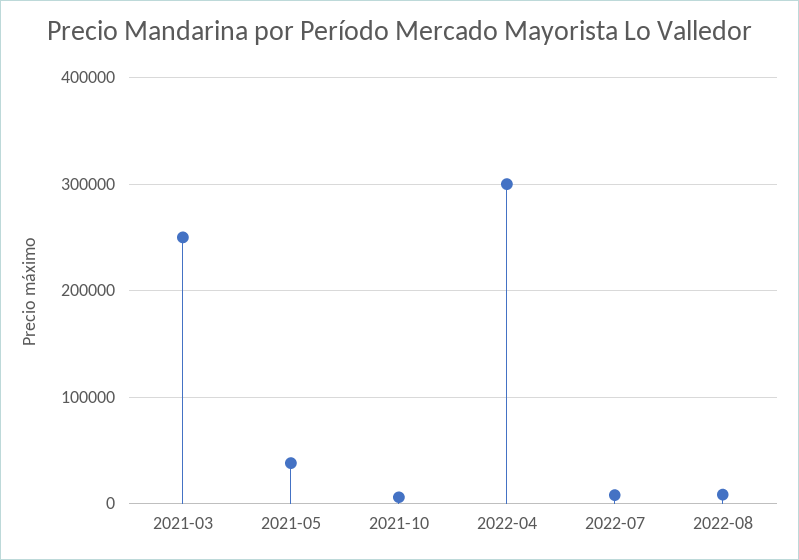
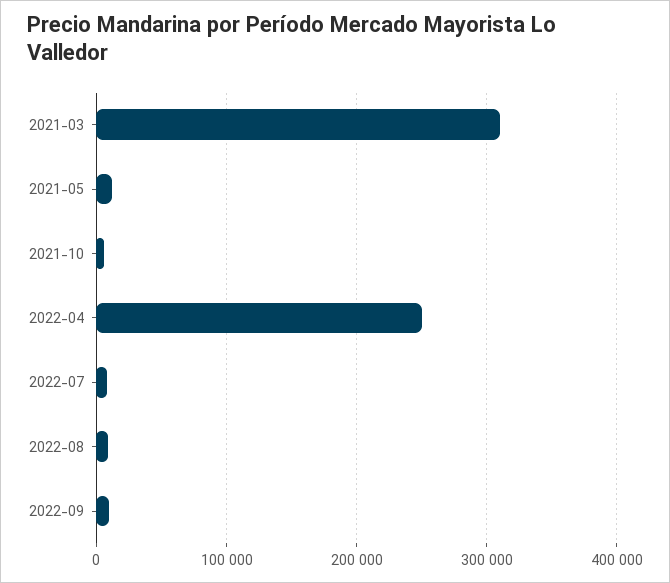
2021-03: 250000 -> 310000
2021-05: 40000 -> 10000
2022-04: 300000 -> 250000
2022-09: none -> 10000

